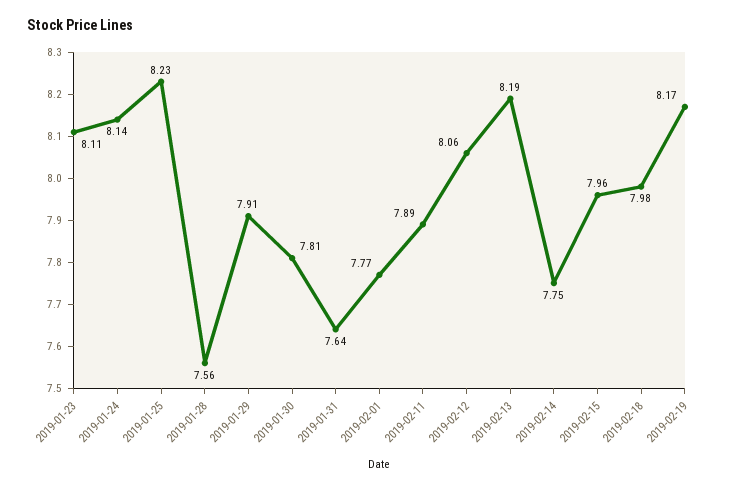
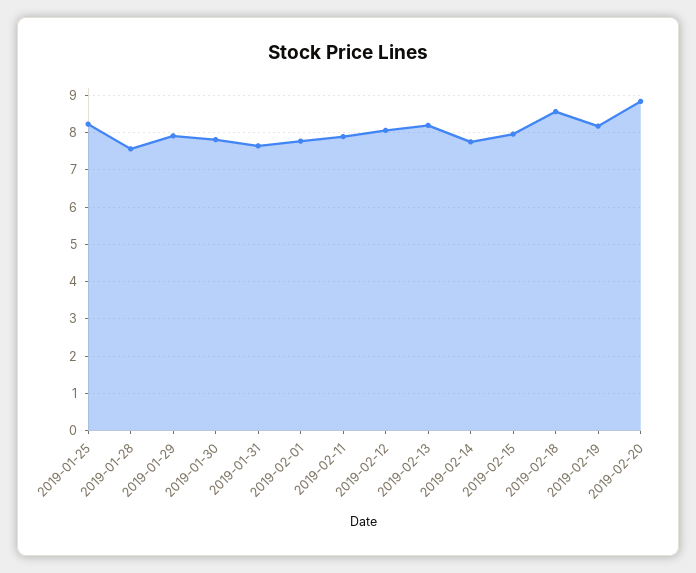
2019-01-23: 8.11 -> none
2019-01-24: 8.14 -> none
2019-02-18: 7.98 -> 8.6
2019-02-20: none -> 8.8

